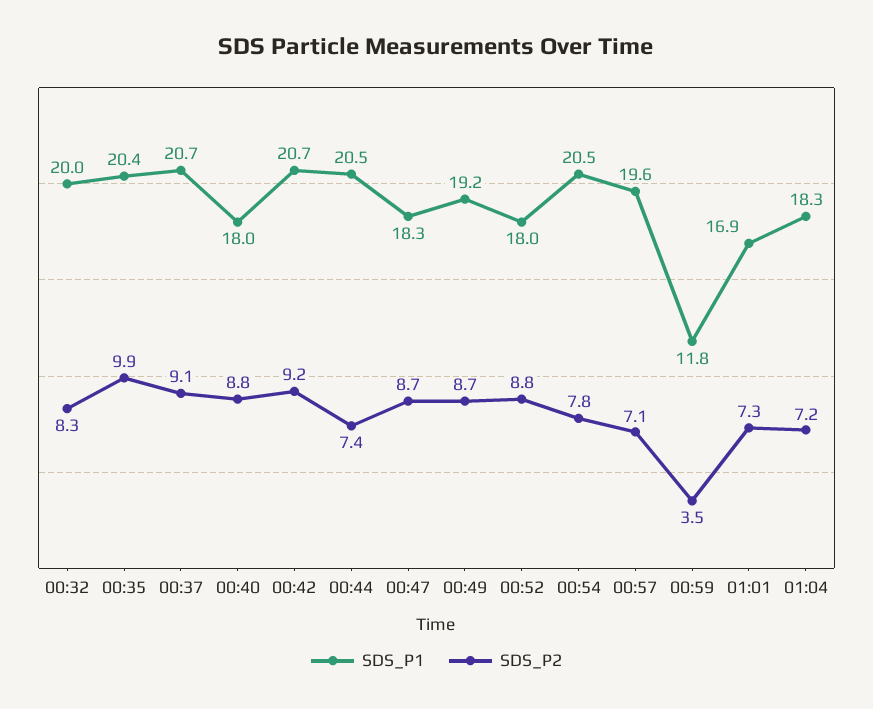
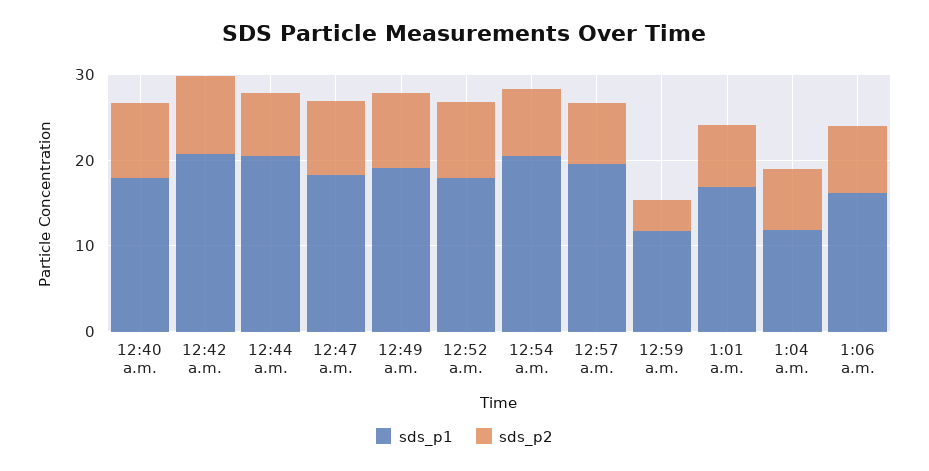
SDS_P1, 00:32: 20 -> none
SDS_P2, 00:32: 8.3 -> none
SDS_P1, 00:35: 20.4 -> none
SDS_P2, 00:35: 9.9 -> none
SDS_P1, 00:37: 20.7 -> none
SDS_P2, 00:37: 9.1 -> none
SDS_P1, 01:04: 18.3 -> 12
SDS_P1, 1:06 a.m.: none -> 16
SDS_P2, 1:06 a.m.: none -> 8

